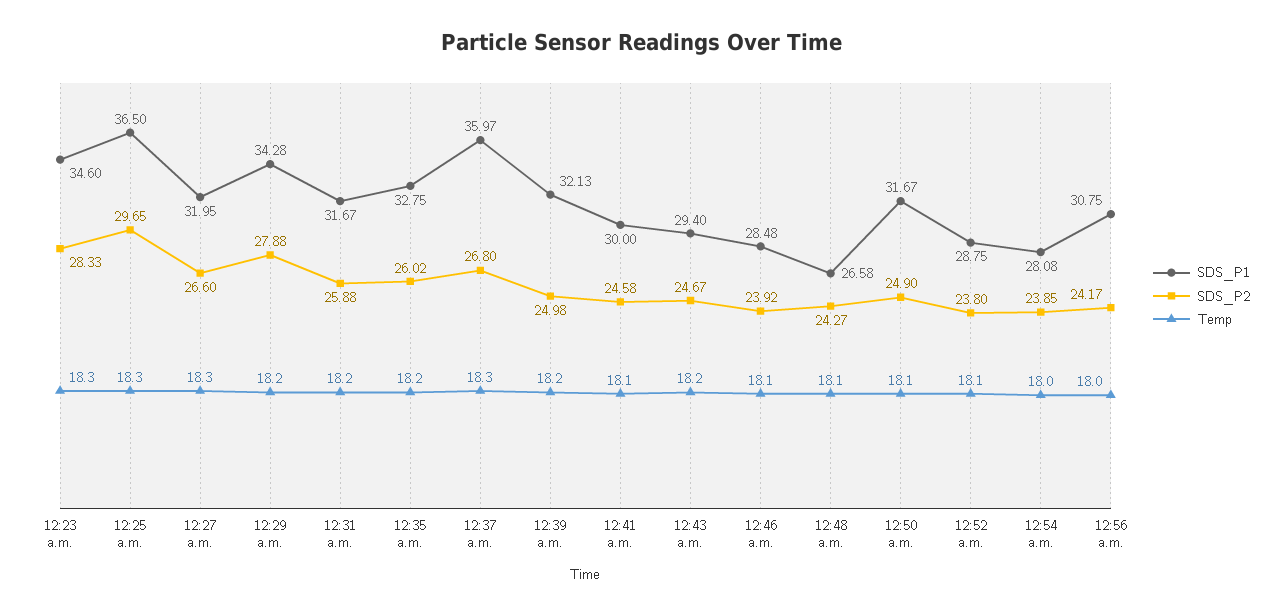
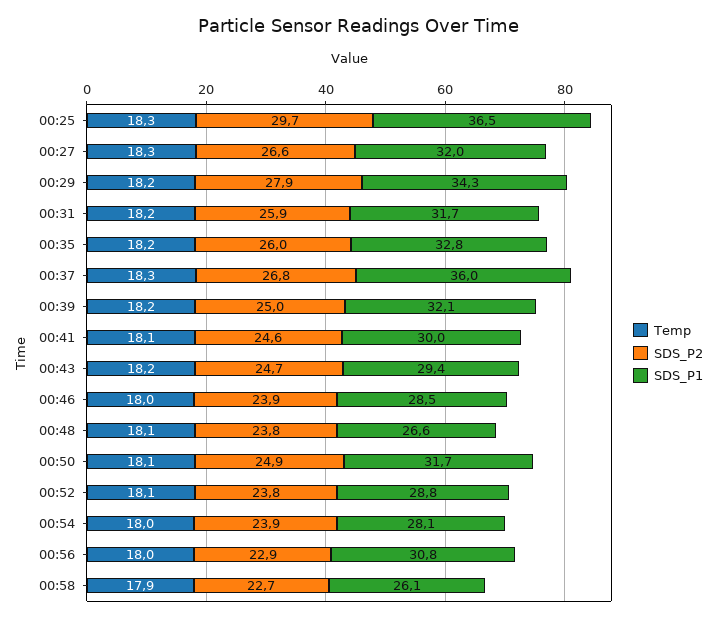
SDS_P1, 12:23 a.m.: 34.6 -> none
SDS_P2, 12:23 a.m.: 28.33 -> none
Temp, 12:23 a.m.: 18.3 -> none
Temp, 12:46 a.m.: 18.1 -> 18
SDS_P2, 12:48 a.m.: 24.27 -> 23.8
SDS_P2, 12:56 a.m.: 24.17 -> 22.9
Temp, 00:58: none -> 17.9
SDS_P2, 00:58: none -> 22.7
SDS_P1, 00:58: none -> 26.1

